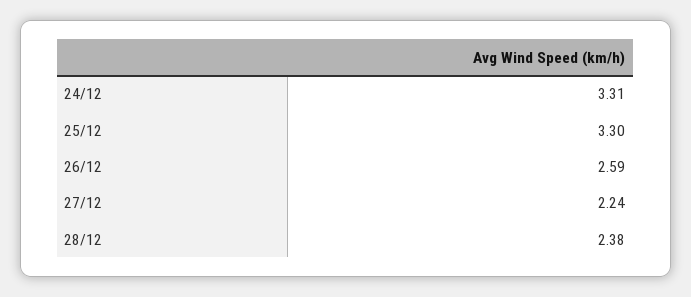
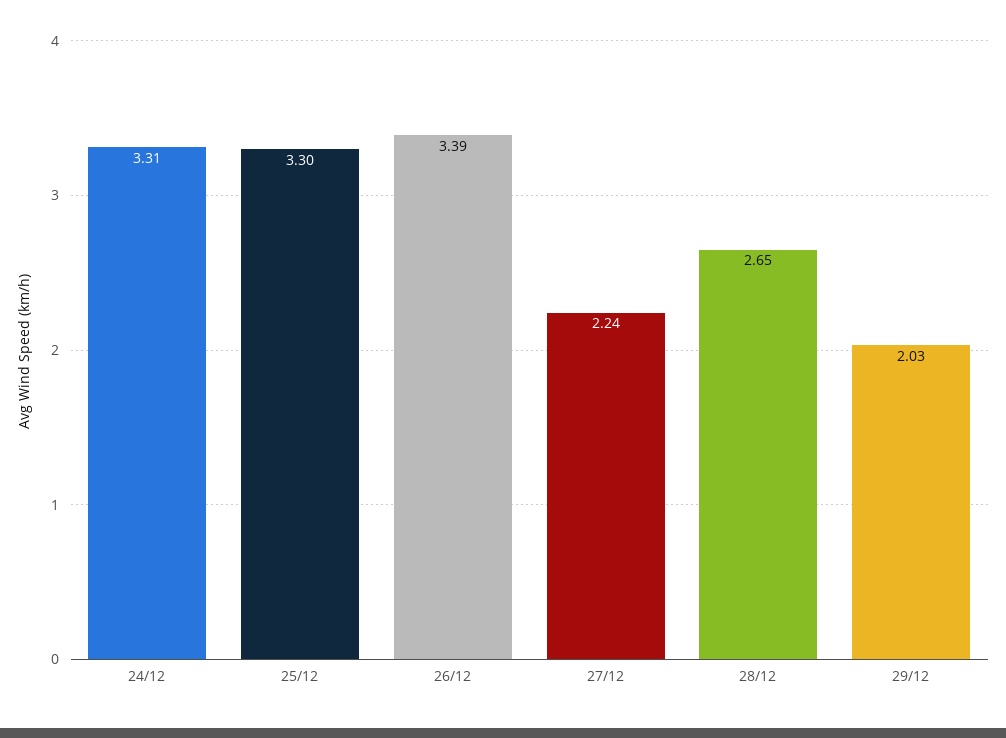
26/12: 2.59 -> 3.39
28/12: 2.38 -> 2.65
29/12: none -> 2.03

